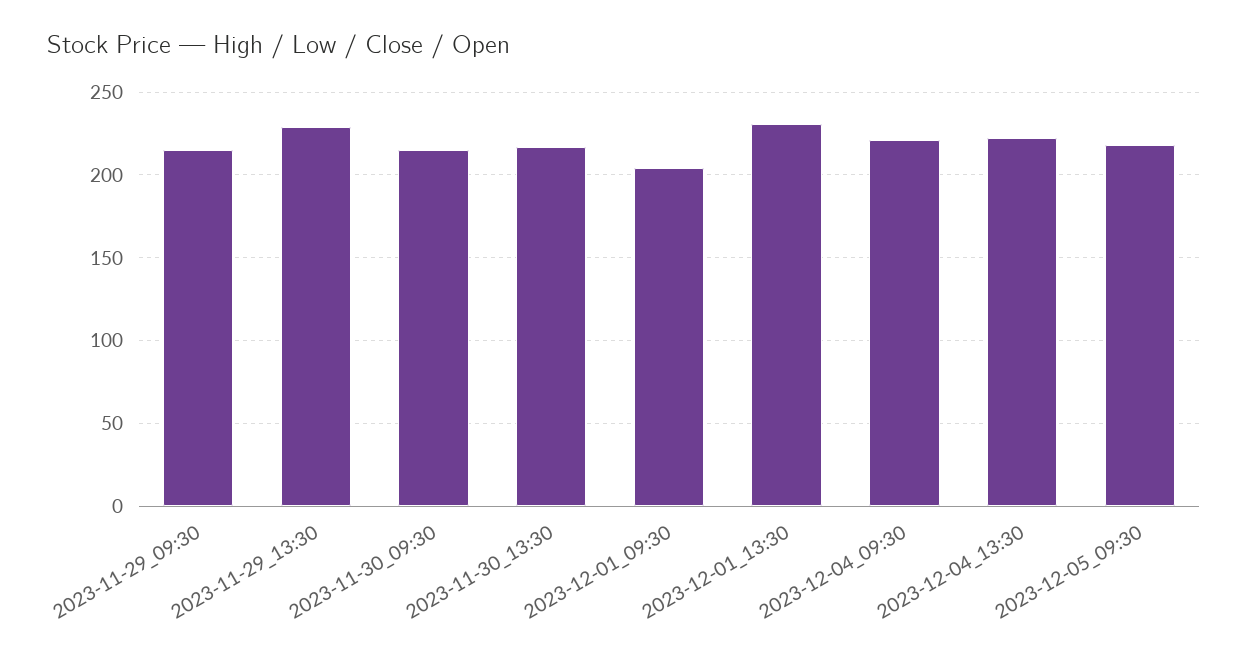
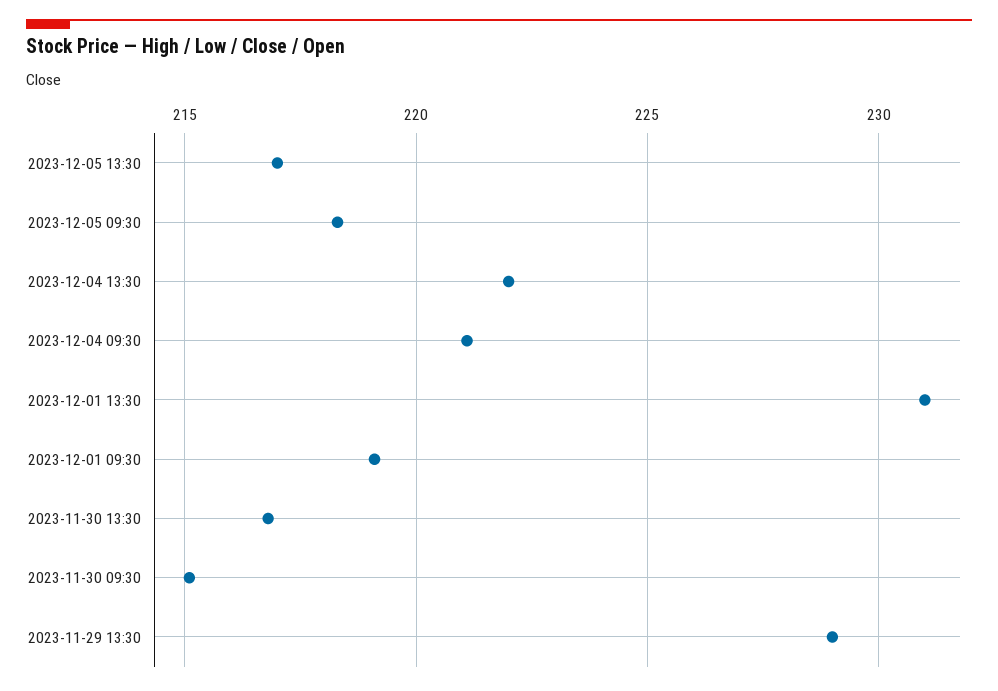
2023-11-29_09:30: 215 -> none
2023-12-01_09:30: 205 -> 219
2023-12-05 13:30: none -> 217

